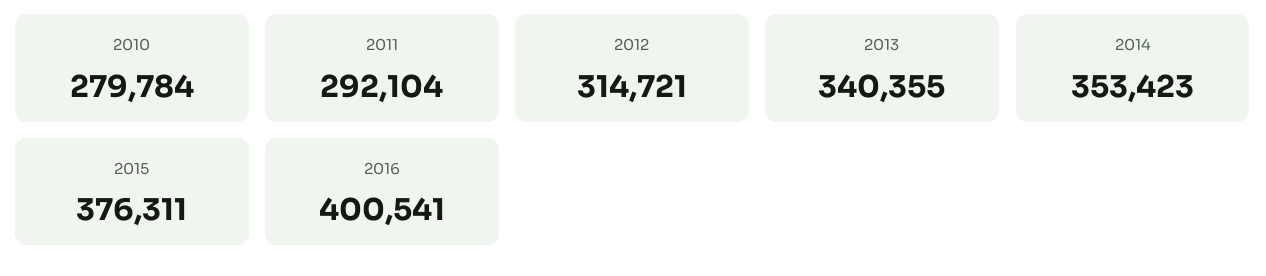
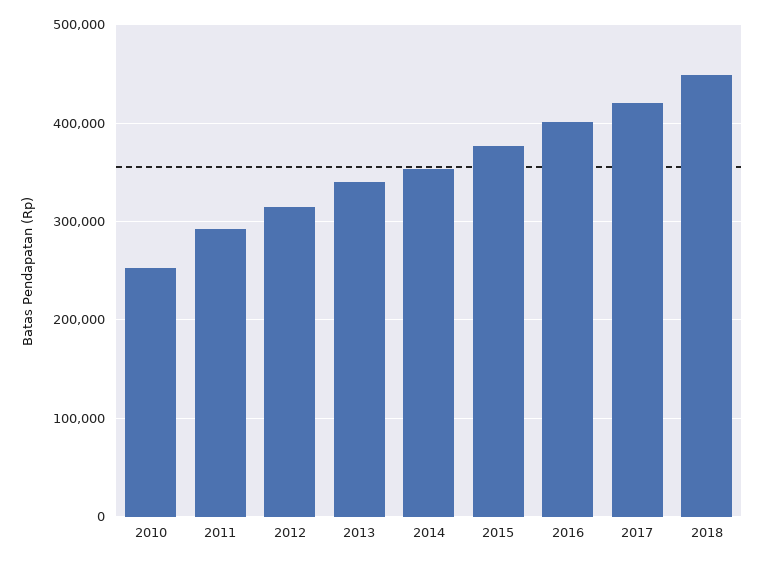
2010: 279784 -> 250000
2017: none -> 420000
2018: none -> 450000

